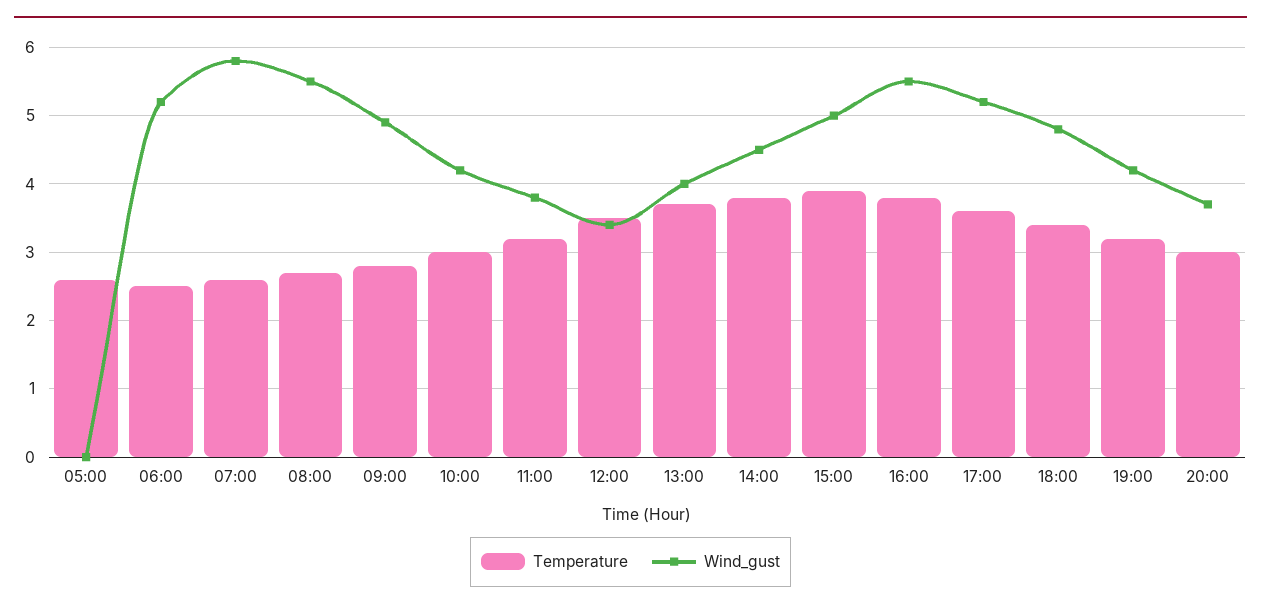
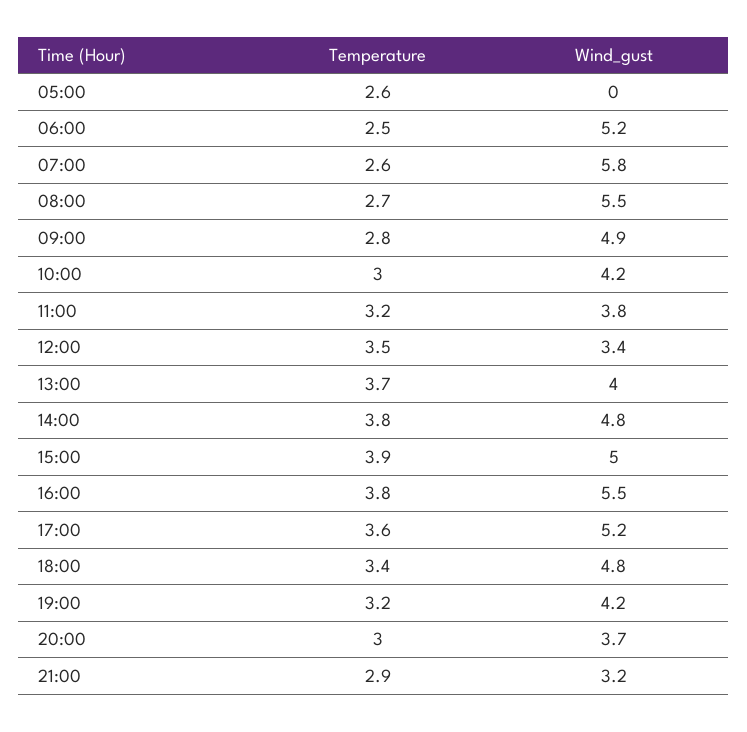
Wind_gust, 14:00: 4.5 -> 4.8
Temperature, 21:00: none -> 2.9
Wind_gust, 21:00: none -> 3.2

